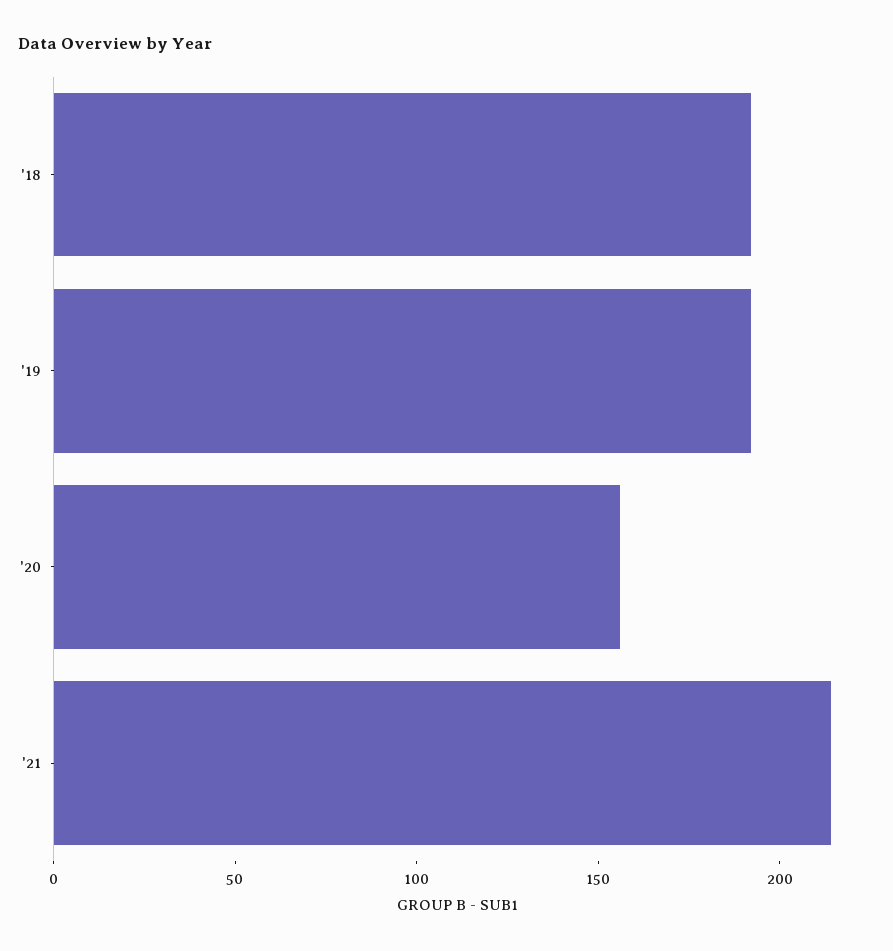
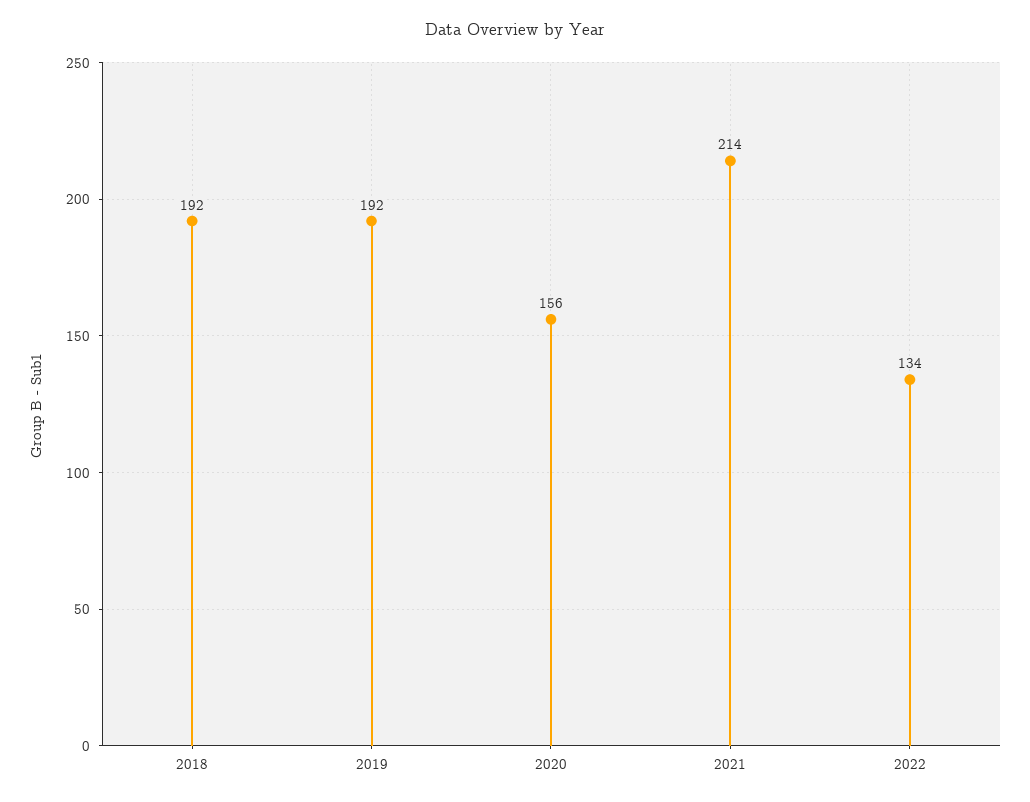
2022: none -> 134

